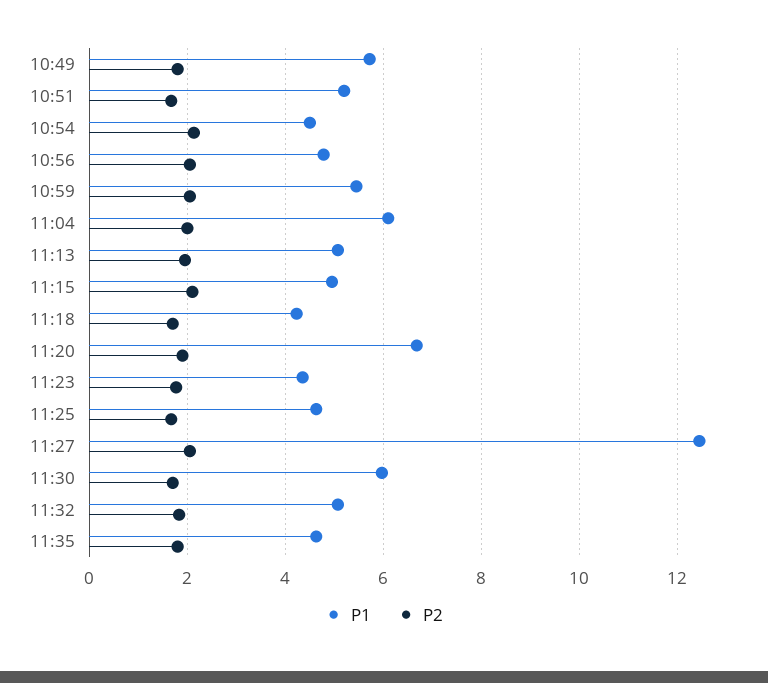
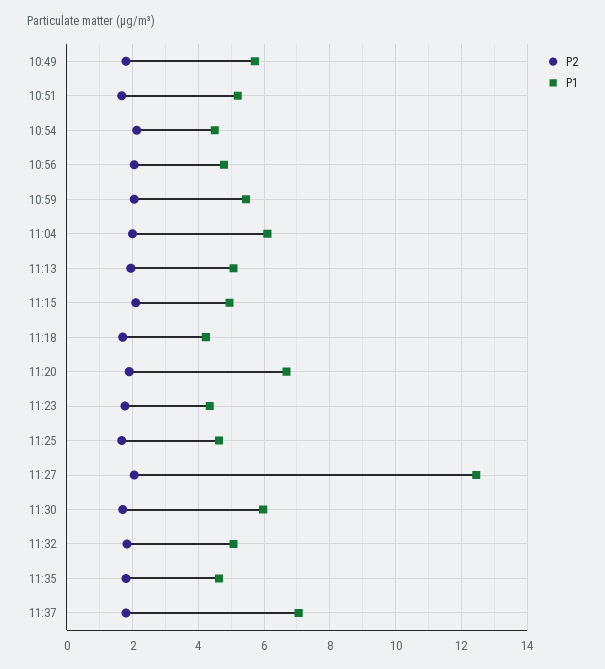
P2, 11:37: none -> 1.8
P1, 11:37: none -> 7

